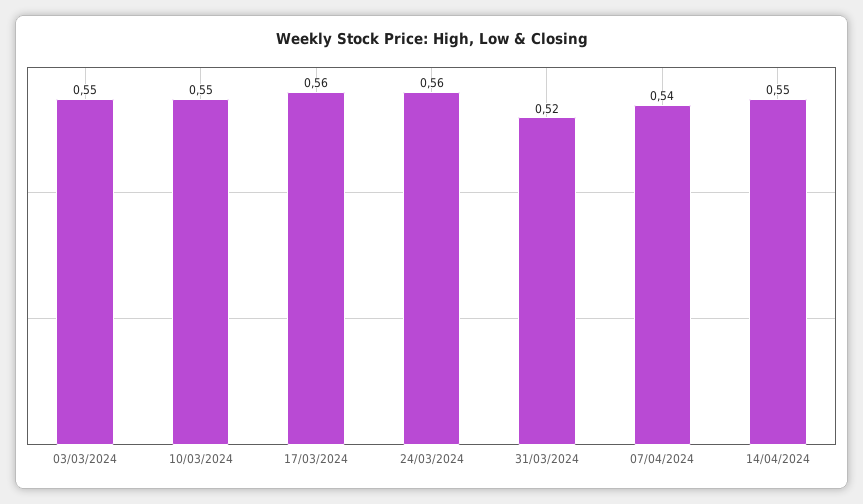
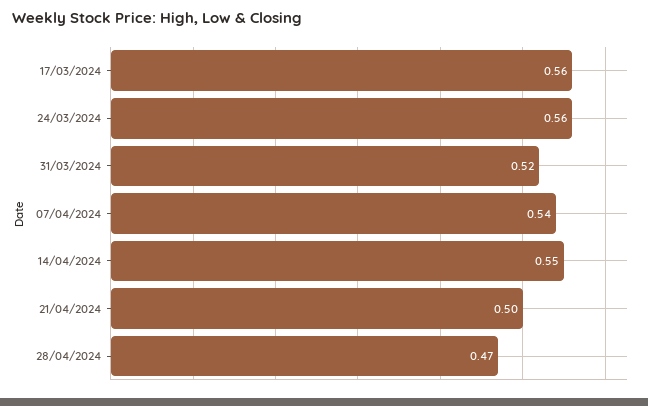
03/03/2024: 0.55 -> none
10/03/2024: 0.55 -> none
21/04/2024: none -> 0.5
28/04/2024: none -> 0.47

